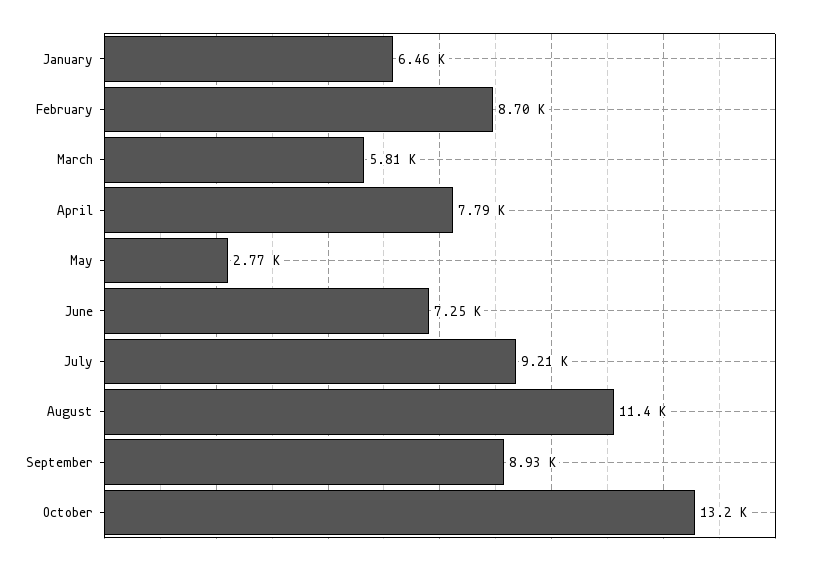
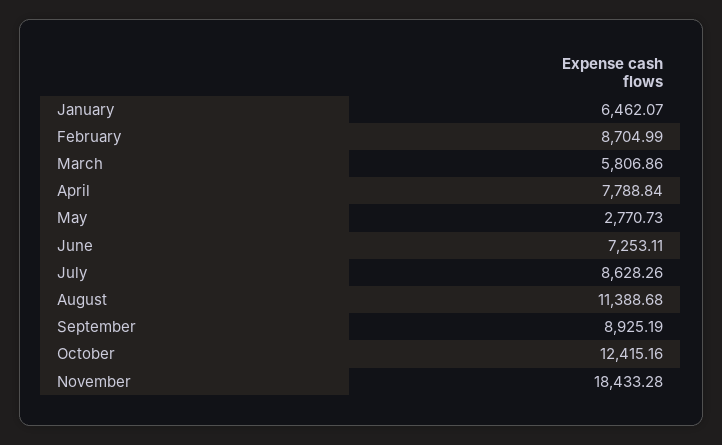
July: 9210 -> 8628.26
October: 13200 -> 12415.16
November: none -> 18433.28

